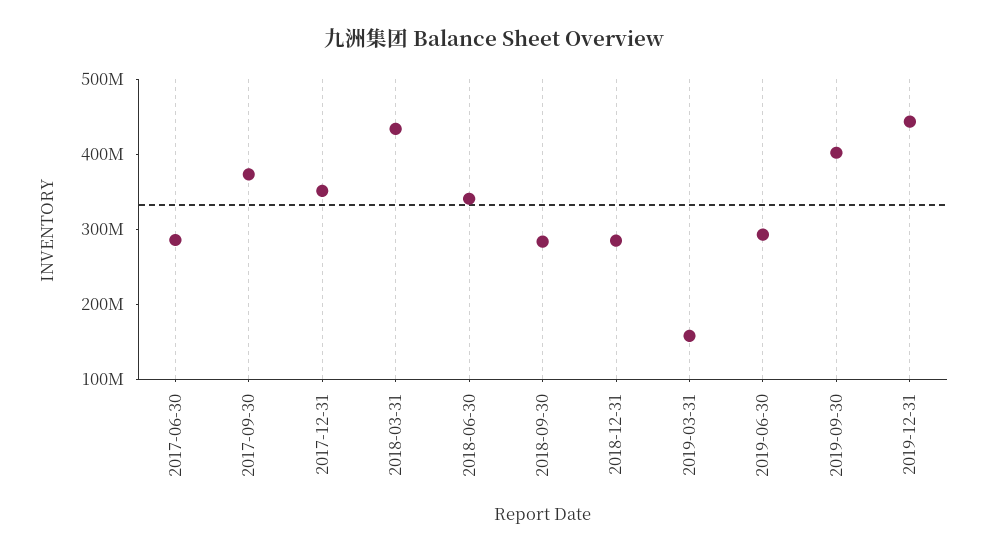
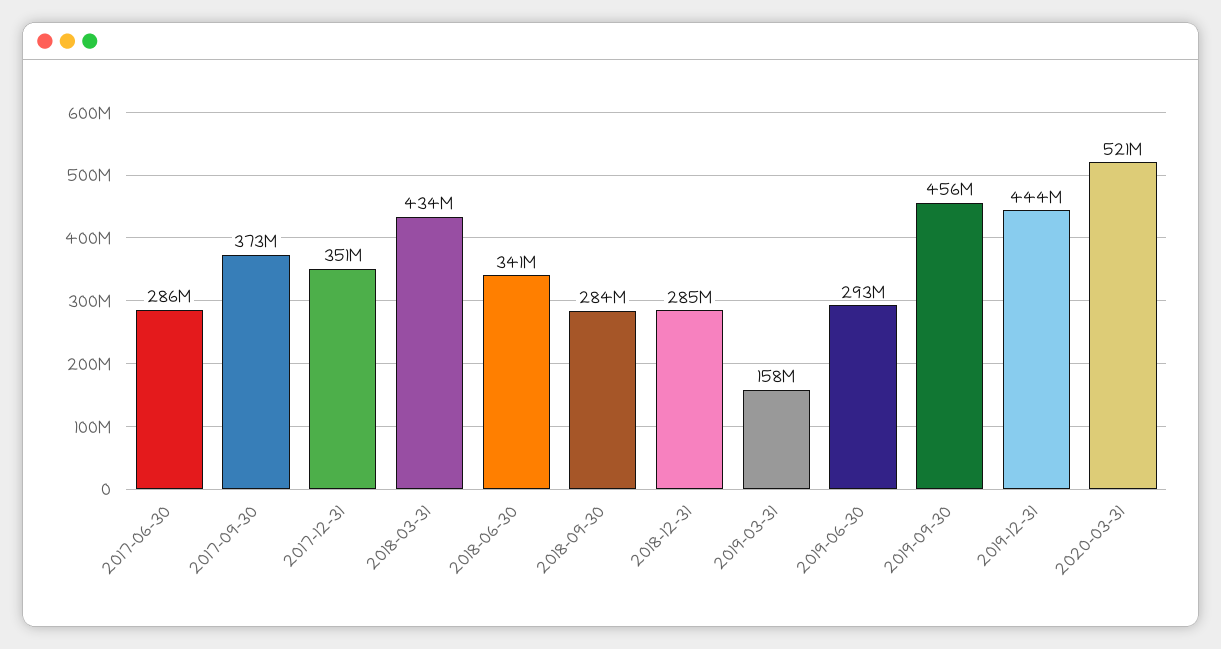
2019-09-30: 400000000 -> 456000000
2020-03-31: none -> 521000000

